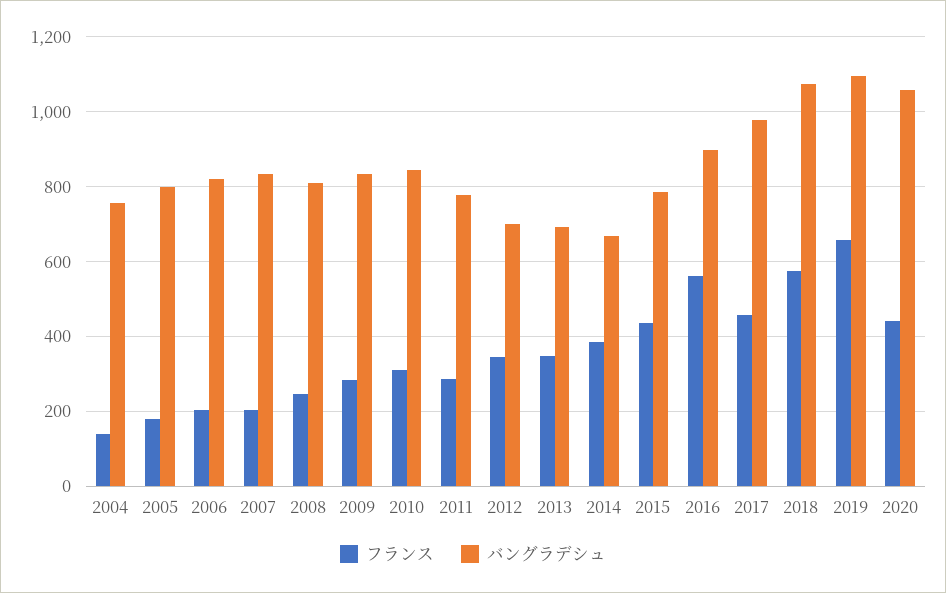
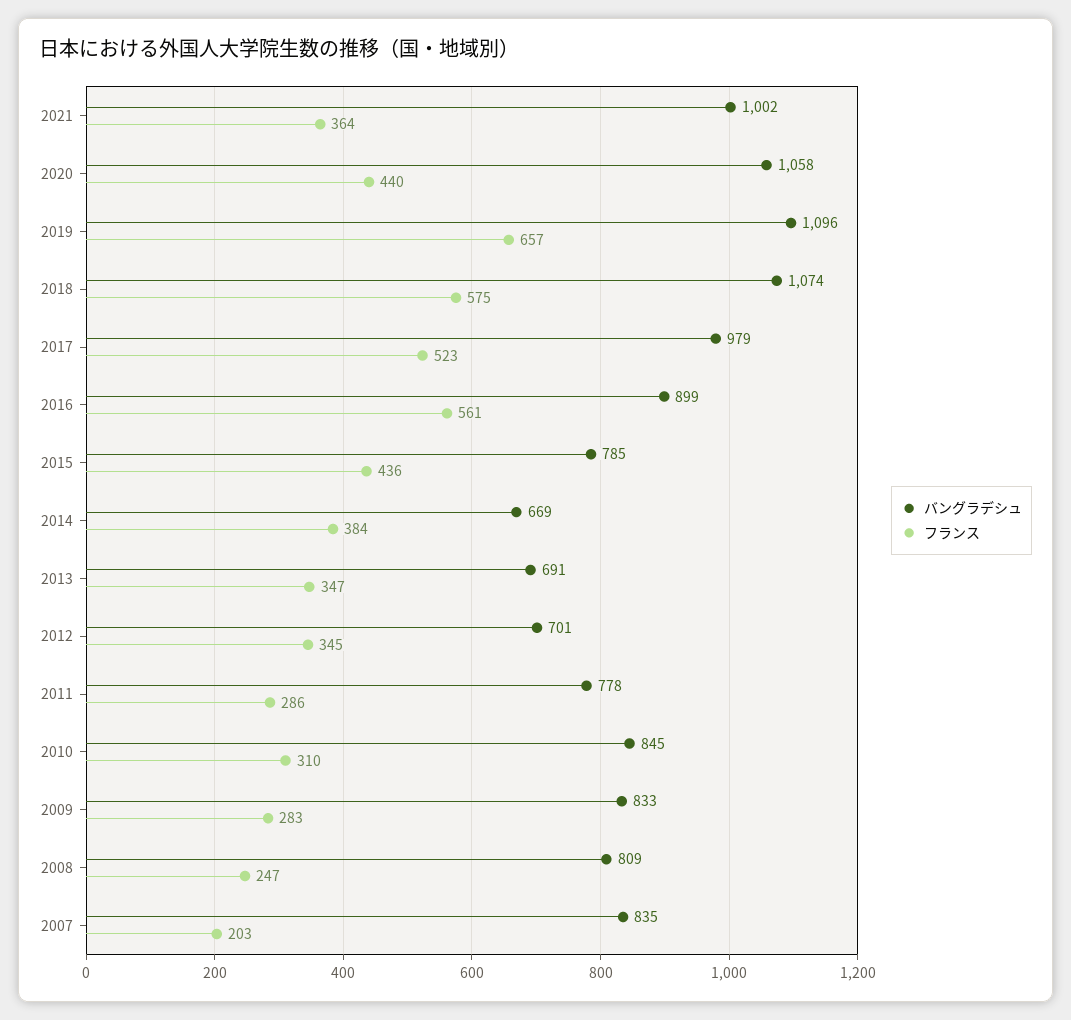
フランス, 2004: 140 -> none
バングラデシュ, 2004: 760 -> none
フランス, 2005: 180 -> none
バングラデシュ, 2005: 800 -> none
フランス, 2006: 200 -> none
バングラデシュ, 2006: 820 -> none
フランス, 2017: 460 -> 523
バングラデシュ, 2021: none -> 1002
フランス, 2021: none -> 364

